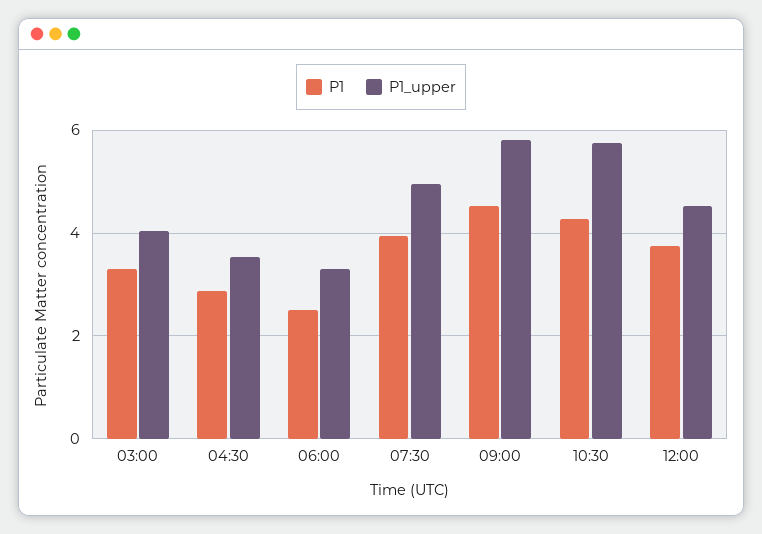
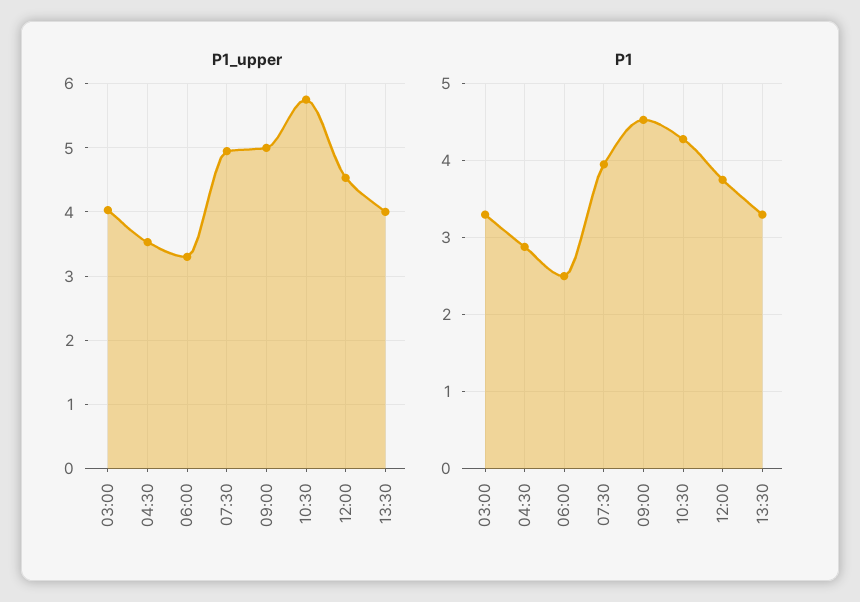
P1_upper, 09:00: 5.8 -> 5
P1_upper, 13:30: none -> 4
P1, 13:30: none -> 3.3

